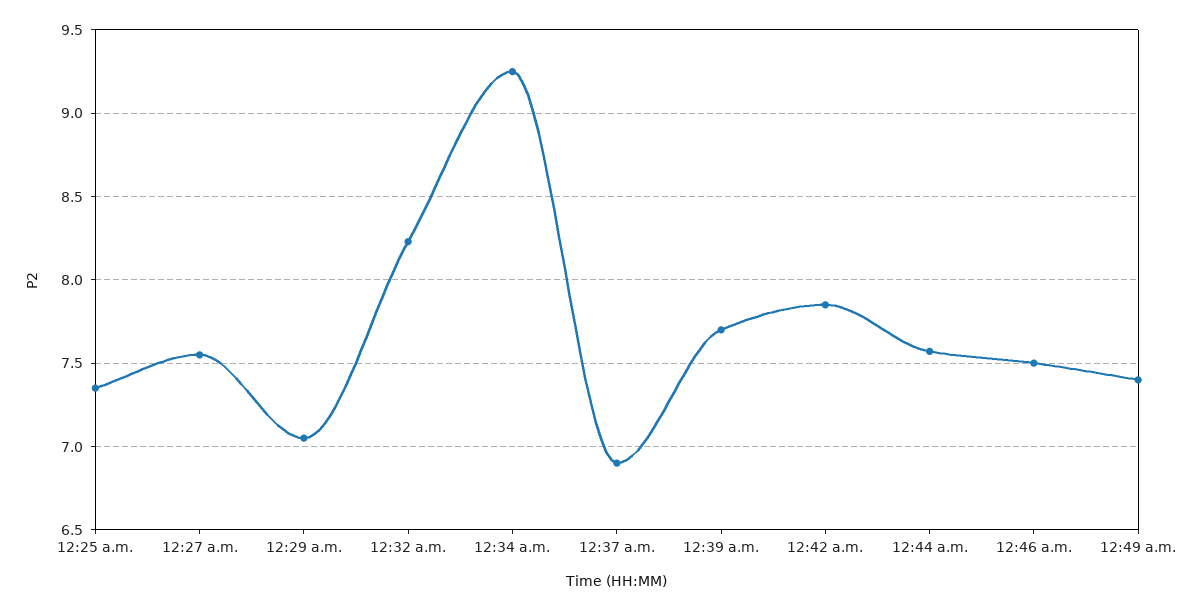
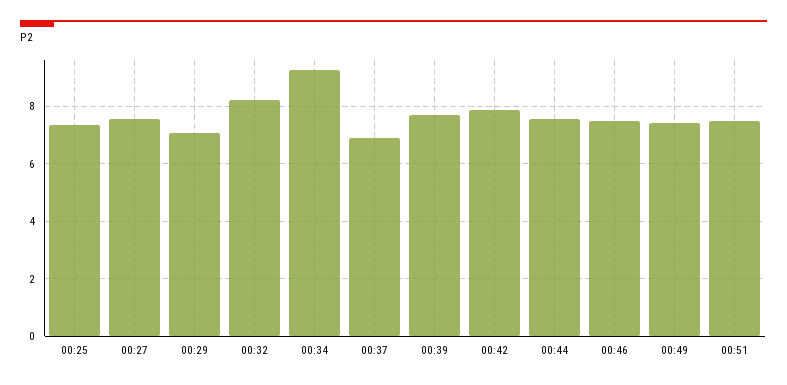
00:51: none -> 7.5

